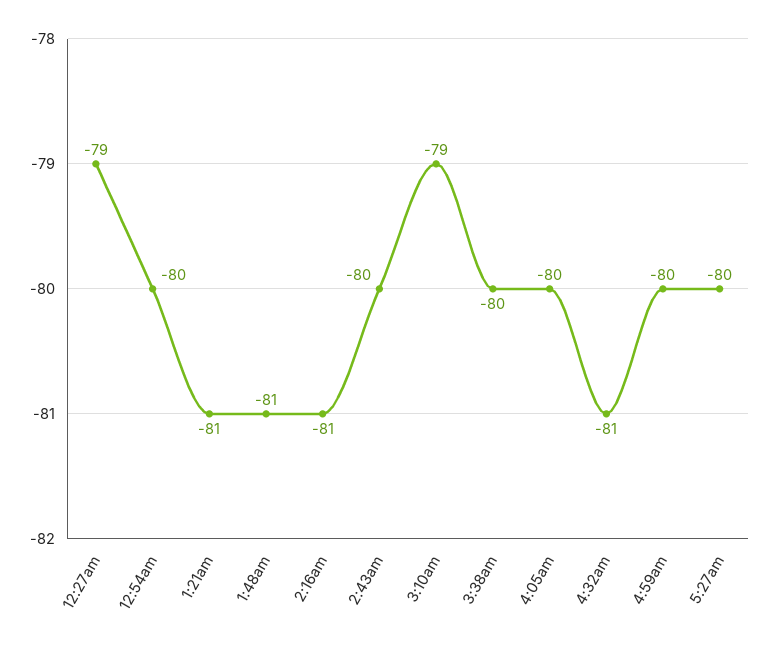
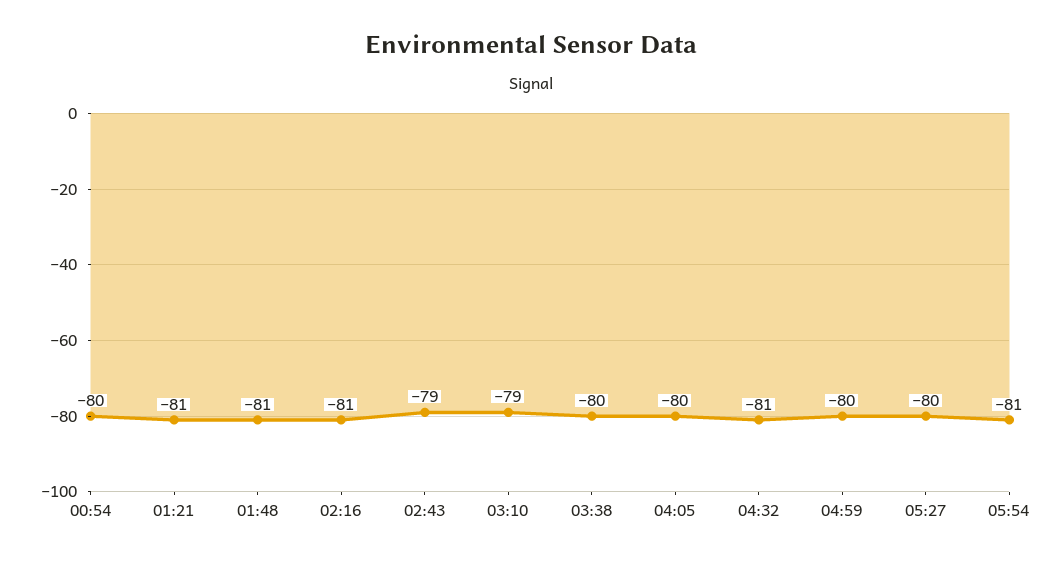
12:27am: -79 -> none
2:43am: -80 -> -79
05:54: none -> -81

